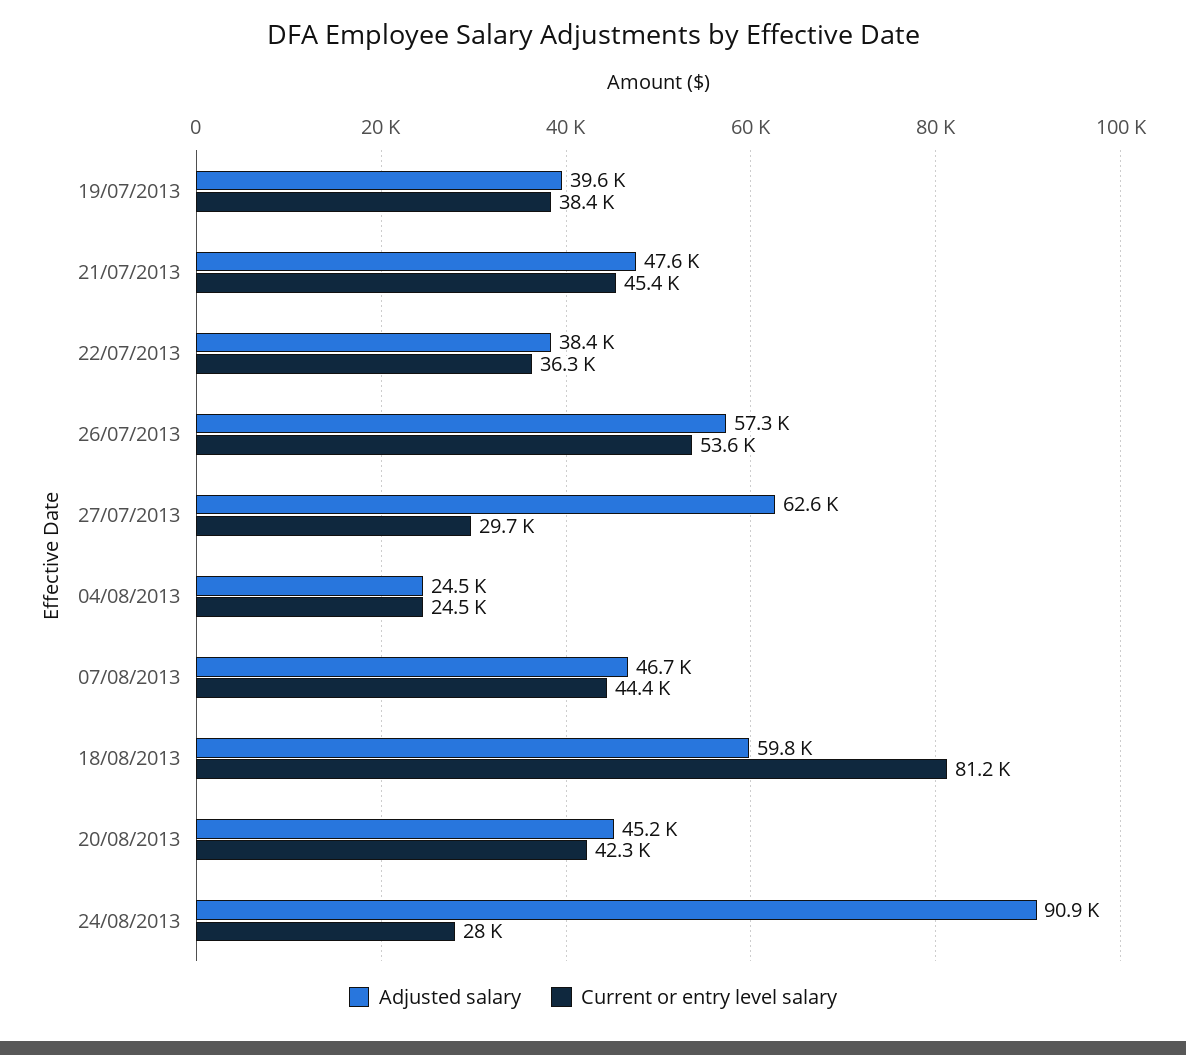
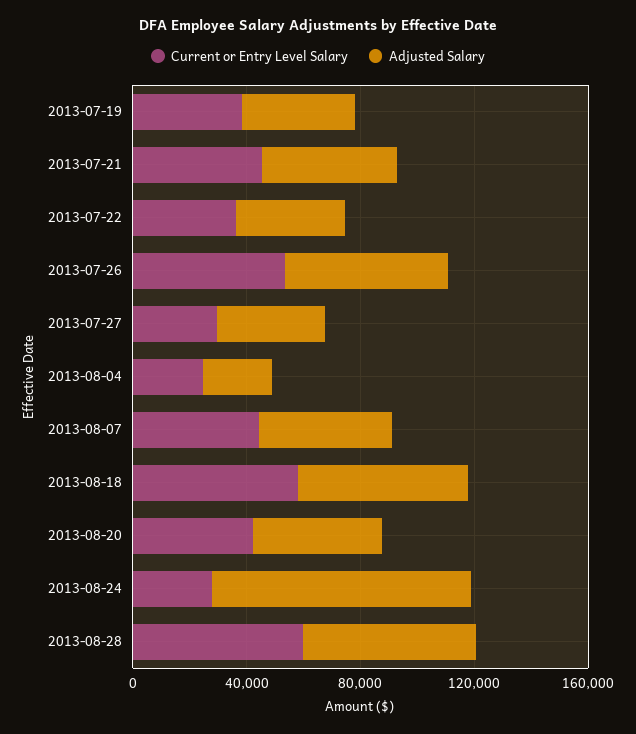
Adjusted salary, 27/07/2013: 62600 -> 40000
Current or entry level salary, 18/08/2013: 81200 -> 60000
Current or entry level salary, 2013-08-28: none -> 60000
Adjusted salary, 2013-08-28: none -> 60000

